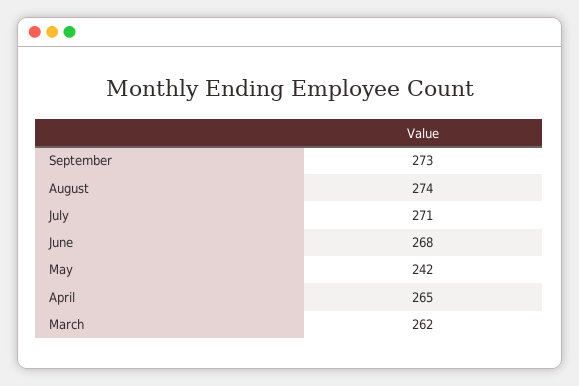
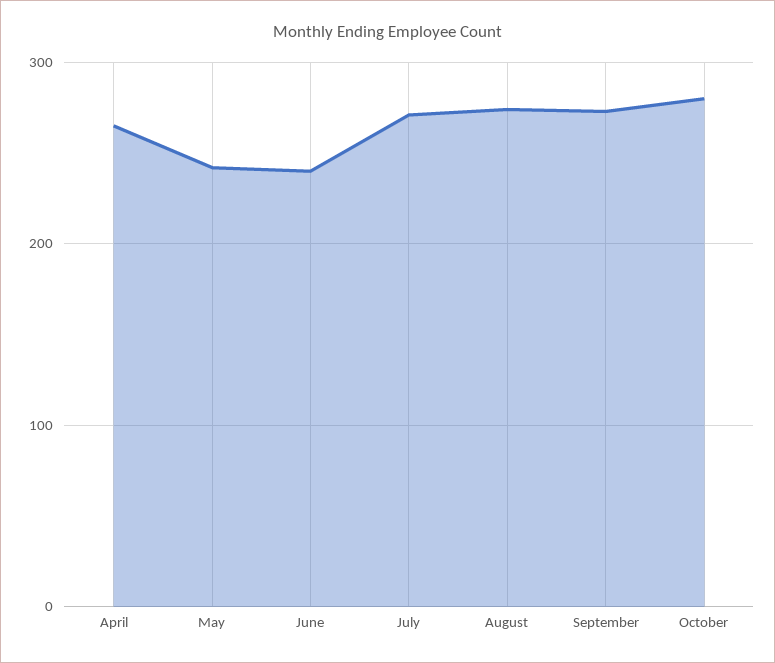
June: 268 -> 240
March: 262 -> none
October: none -> 280

